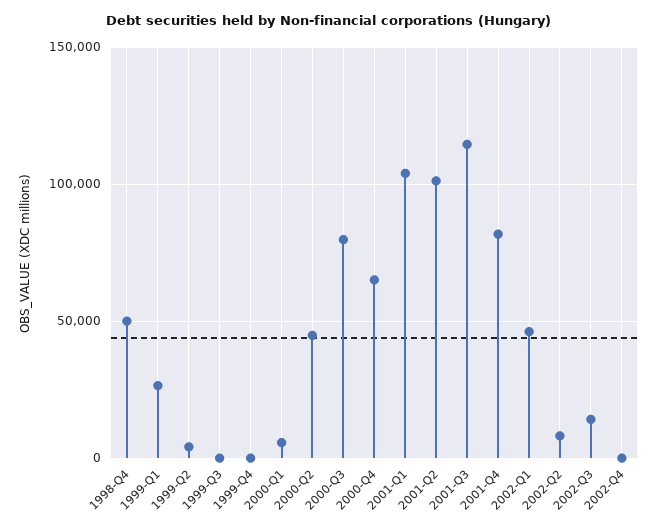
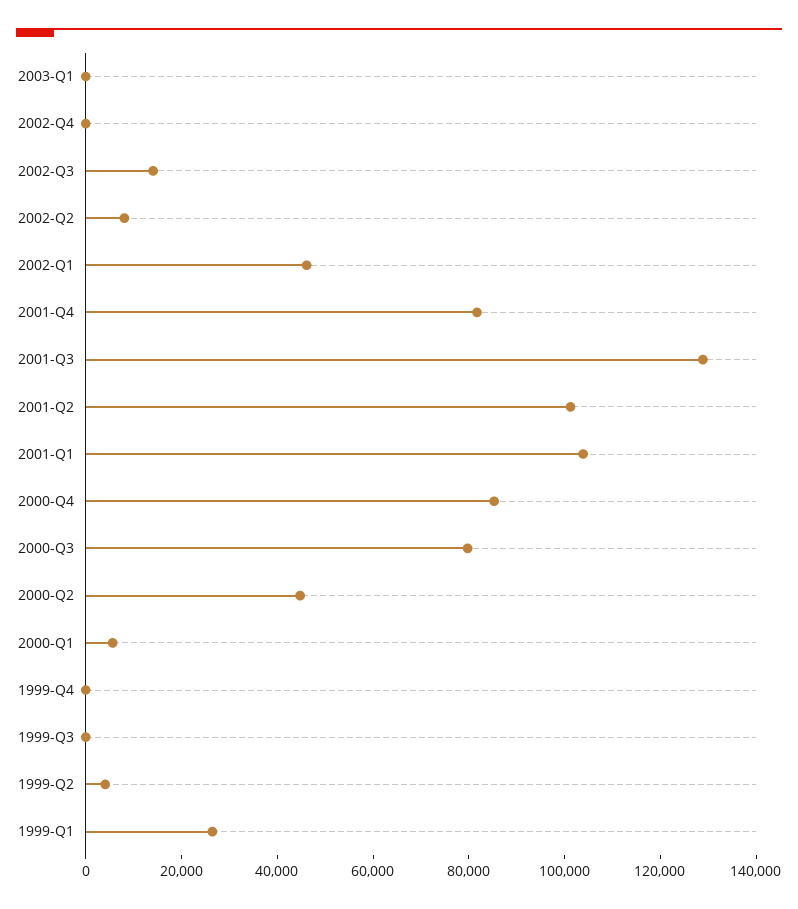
1998-Q4: 50000 -> none
2000-Q4: 65000 -> 85000
2001-Q3: 115000 -> 130000
2003-Q1: none -> 0

